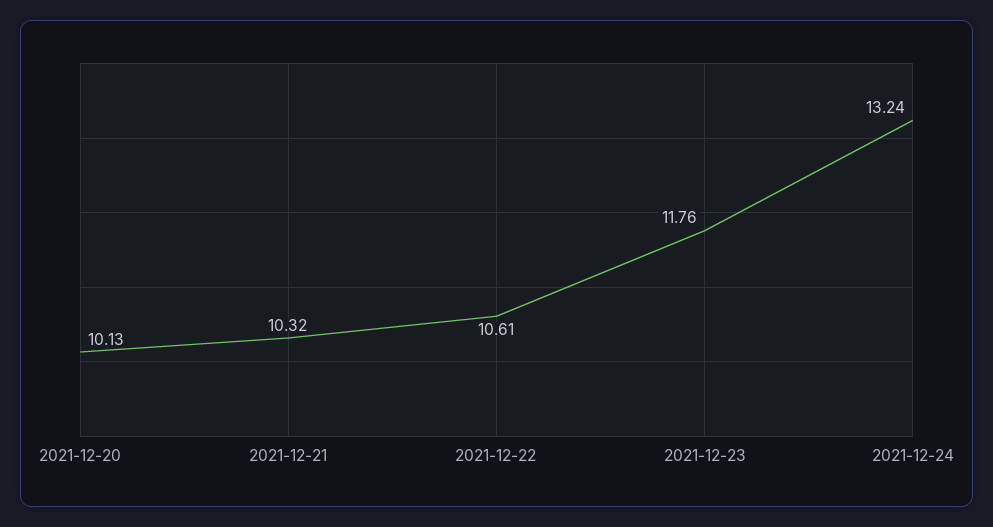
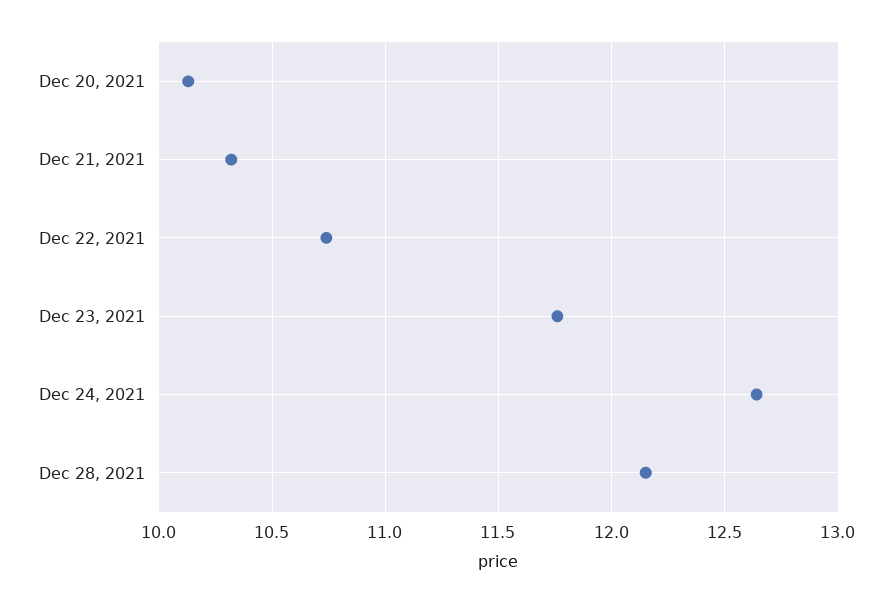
2021-12-22: 10.61 -> 10.75
2021-12-24: 13.24 -> 12.65
Dec 28, 2021: none -> 12.15

